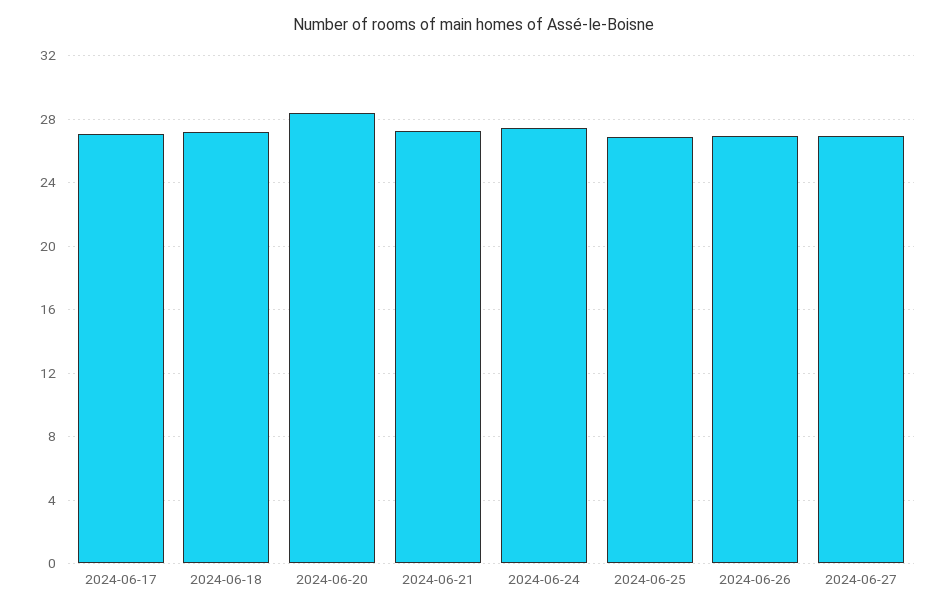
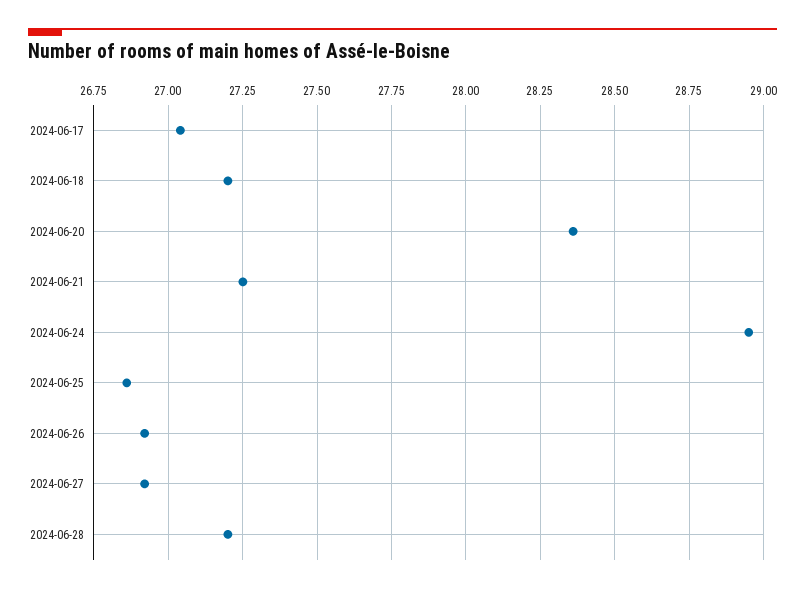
2024-06-24: 27.5 -> 28.95
2024-06-28: none -> 27.2

